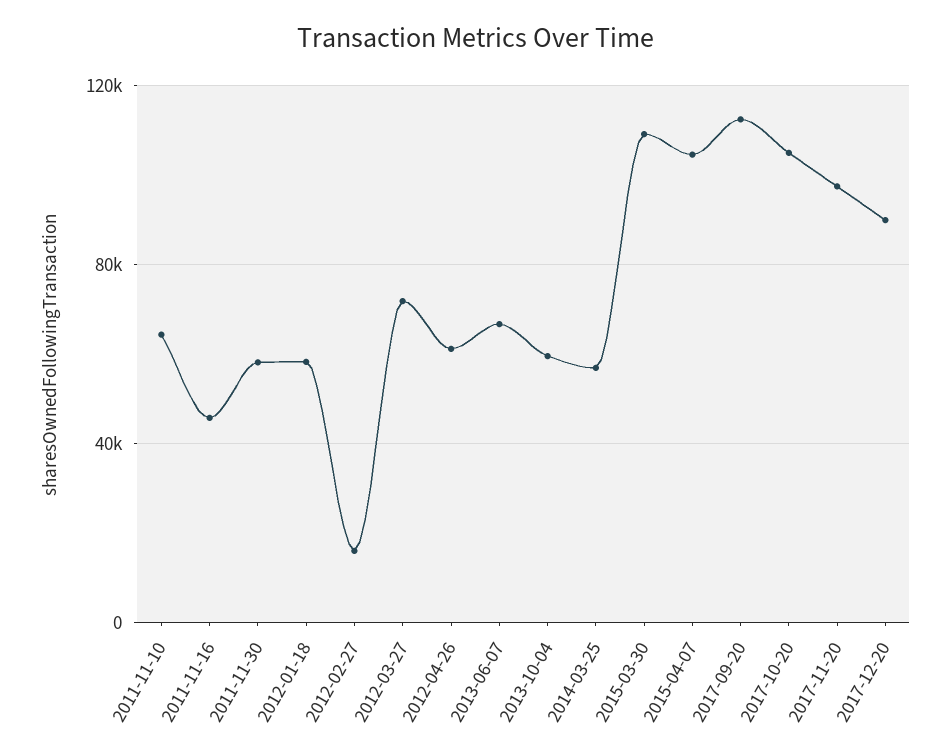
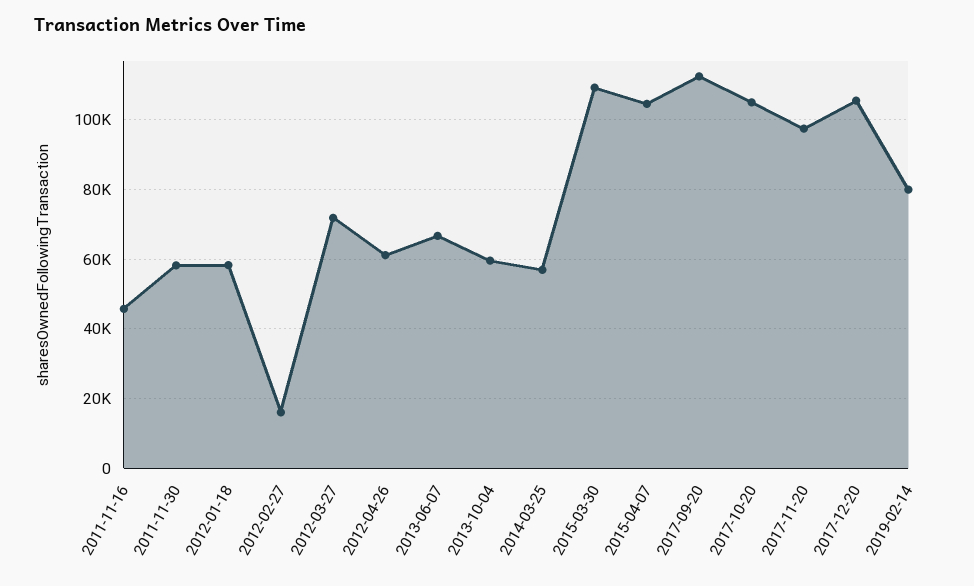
2011-11-10: 65000 -> none
2017-12-20: 90000 -> 106000
2019-02-14: none -> 80000

